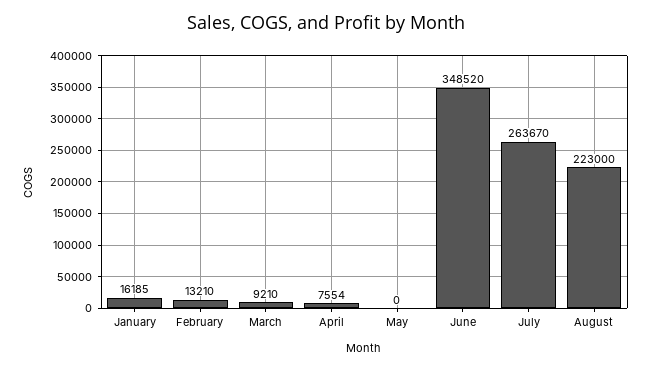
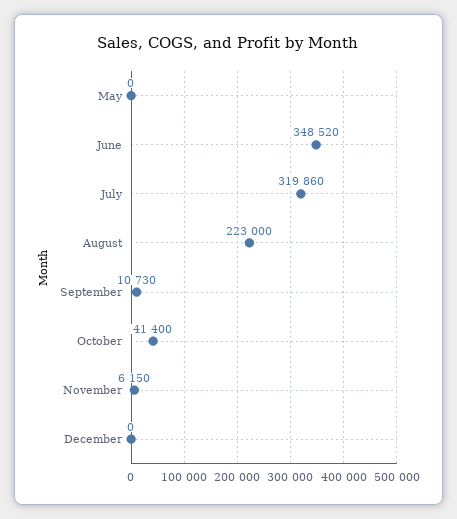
January: 16185 -> none
February: 13210 -> none
March: 9210 -> none
April: 7554 -> none
July: 263670 -> 319860
September: none -> 10730
October: none -> 41400
November: none -> 6150
December: none -> 0

